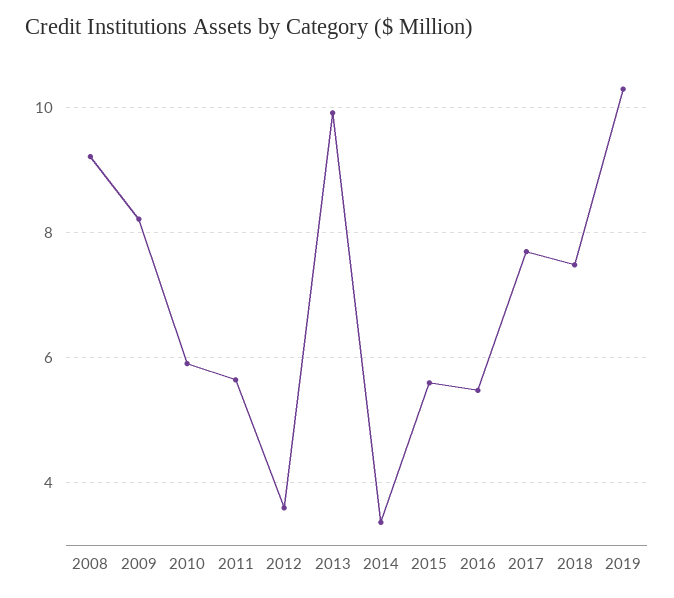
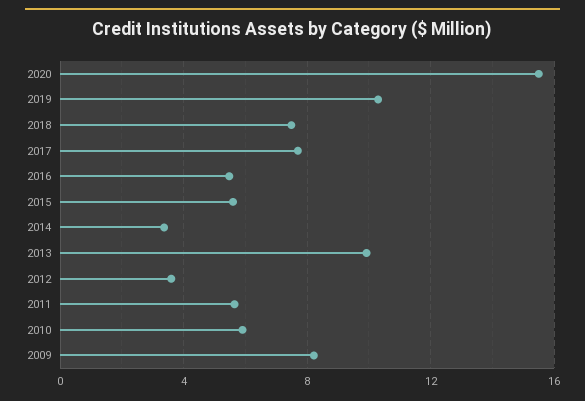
2008: 9.2 -> none
2020: none -> 15.5

